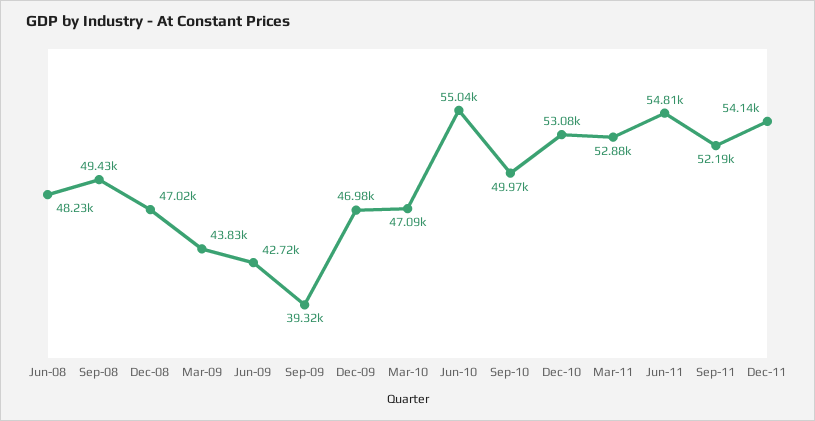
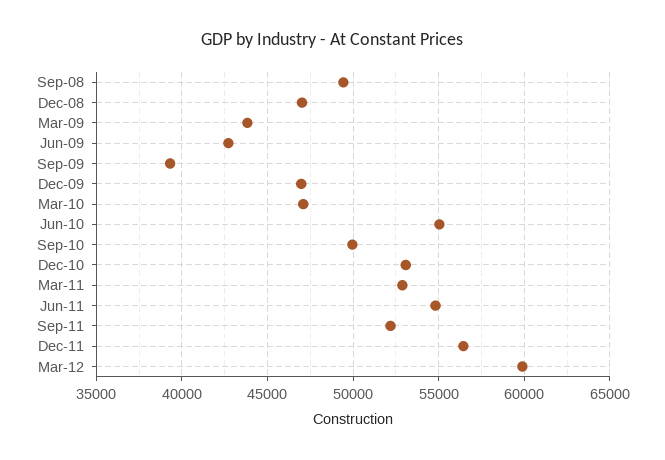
Jun-08: 48230 -> none
Dec-11: 54140 -> 56500
Mar-12: none -> 60000

